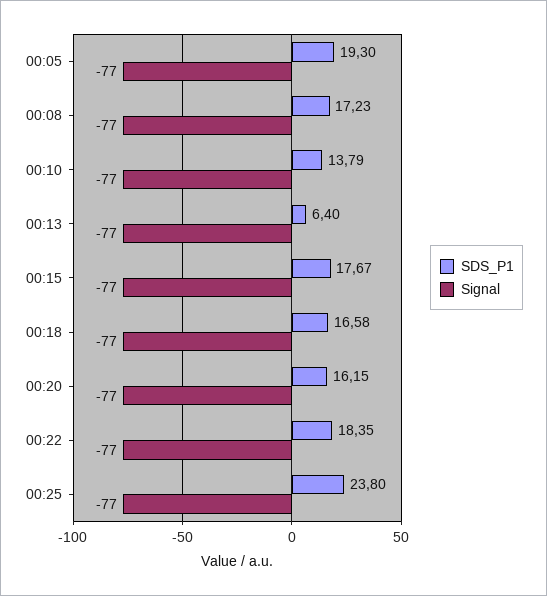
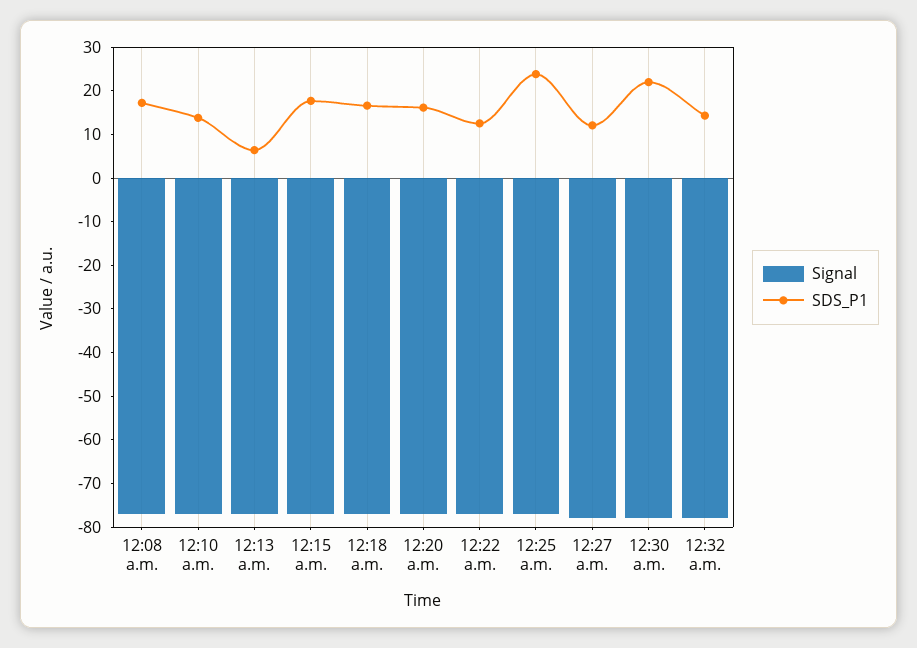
SDS_P1, 00:05: 19.3 -> none
Signal, 00:05: -77 -> none
SDS_P1, 00:22: 18.35 -> 12
Signal, 12:27 a.m.: none -> -78
SDS_P1, 12:27 a.m.: none -> 12
Signal, 12:30 a.m.: none -> -78
SDS_P1, 12:30 a.m.: none -> 22
Signal, 12:32 a.m.: none -> -78
SDS_P1, 12:32 a.m.: none -> 14

